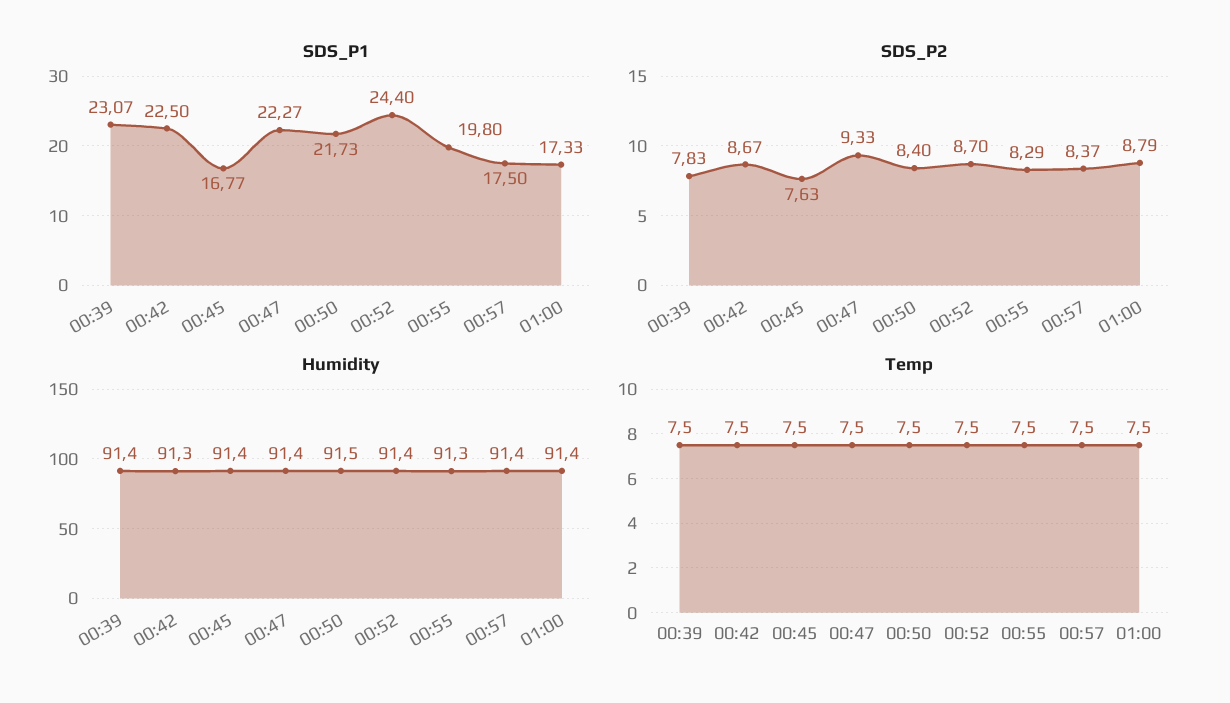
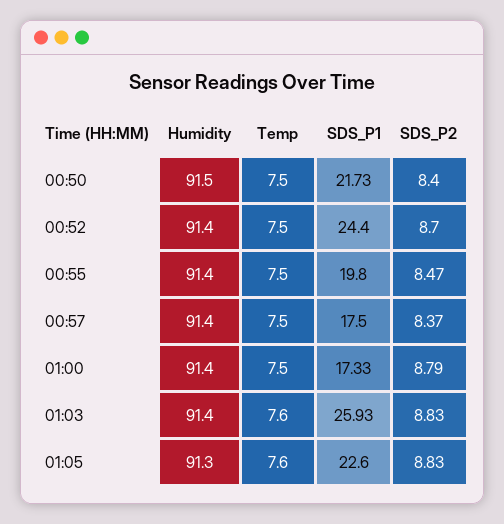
SDS_P1, 00:39: 23.07 -> none
SDS_P1, 00:42: 22.5 -> none
SDS_P1, 00:45: 16.77 -> none
SDS_P1, 00:47: 22.27 -> none
SDS_P2, 00:39: 7.83 -> none
SDS_P2, 00:42: 8.67 -> none
SDS_P2, 00:45: 7.63 -> none
SDS_P2, 00:47: 9.33 -> none
SDS_P2, 00:55: 8.29 -> 8.47
Humidity, 00:39: 91.4 -> none
Humidity, 00:42: 91.3 -> none
Humidity, 00:45: 91.4 -> none
Humidity, 00:47: 91.4 -> none
Humidity, 00:55: 91.3 -> 91.4
Temp, 00:39: 7.5 -> none
Temp, 00:42: 7.5 -> none
Temp, 00:45: 7.5 -> none
Temp, 00:47: 7.5 -> none
Humidity, 01:03: none -> 91.4
Temp, 01:03: none -> 7.6
SDS_P1, 01:03: none -> 25.93
SDS_P2, 01:03: none -> 8.83
Humidity, 01:05: none -> 91.3
Temp, 01:05: none -> 7.6
SDS_P1, 01:05: none -> 22.6
SDS_P2, 01:05: none -> 8.83

